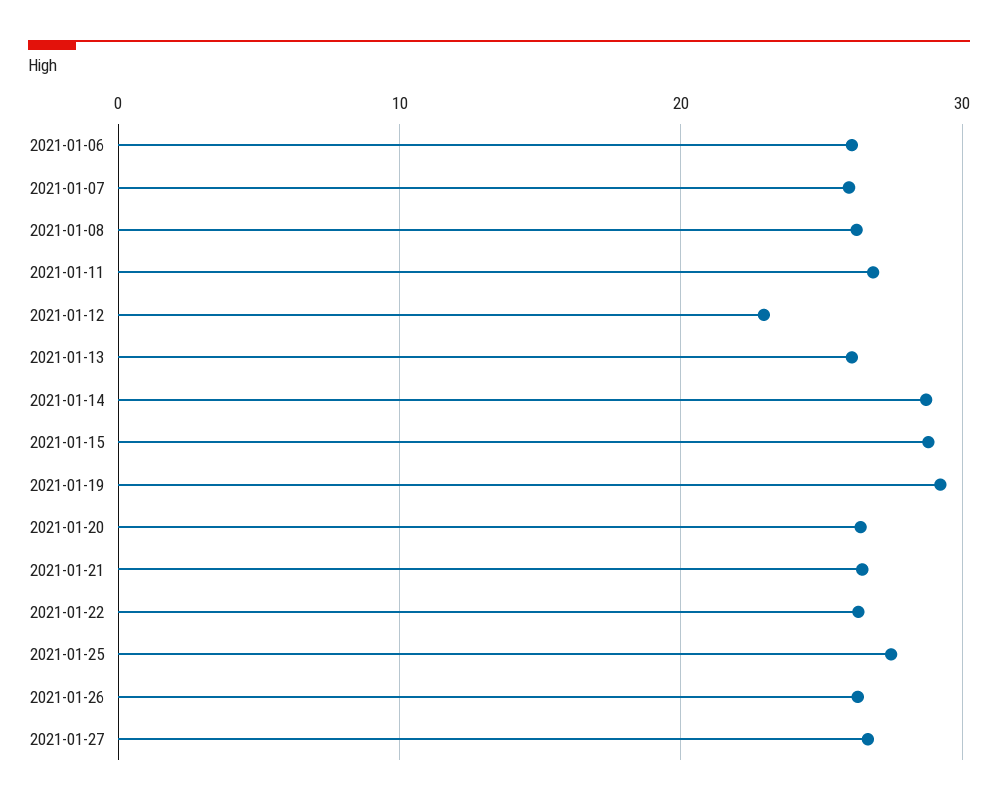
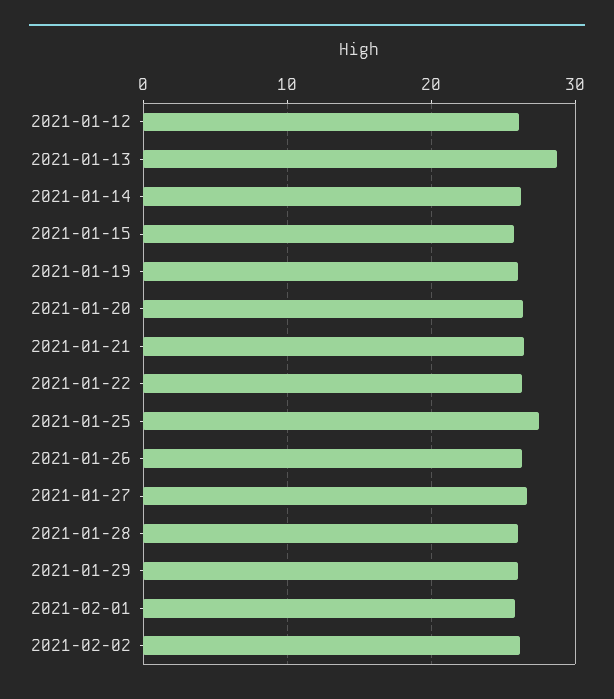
2021-01-06: 26 -> none
2021-01-07: 26 -> none
2021-01-08: 26 -> none
2021-01-11: 27 -> none
2021-01-12: 23 -> 26
2021-01-13: 26 -> 29
2021-01-14: 29 -> 26
2021-01-15: 29 -> 26
2021-01-19: 29 -> 26
2021-01-28: none -> 26
2021-01-29: none -> 26
2021-02-01: none -> 26
2021-02-02: none -> 26

